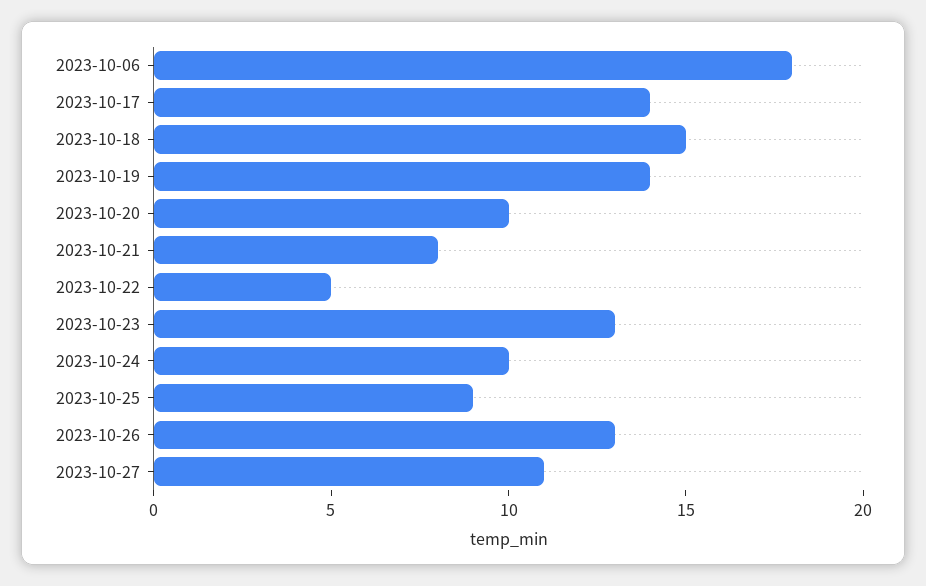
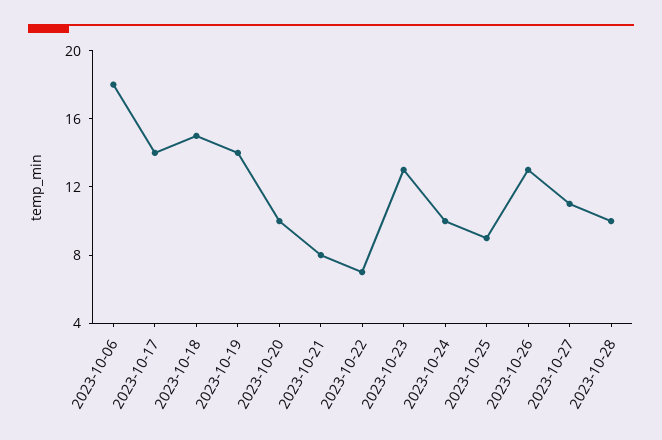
2023-10-22: 5 -> 7
2023-10-28: none -> 10

